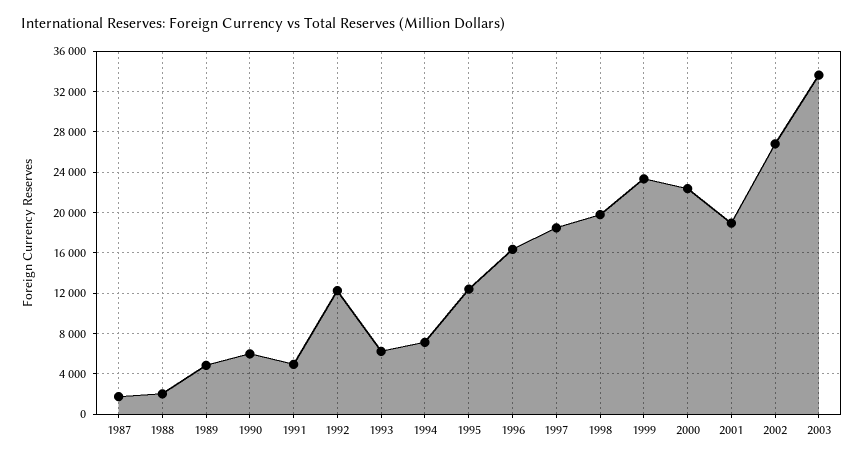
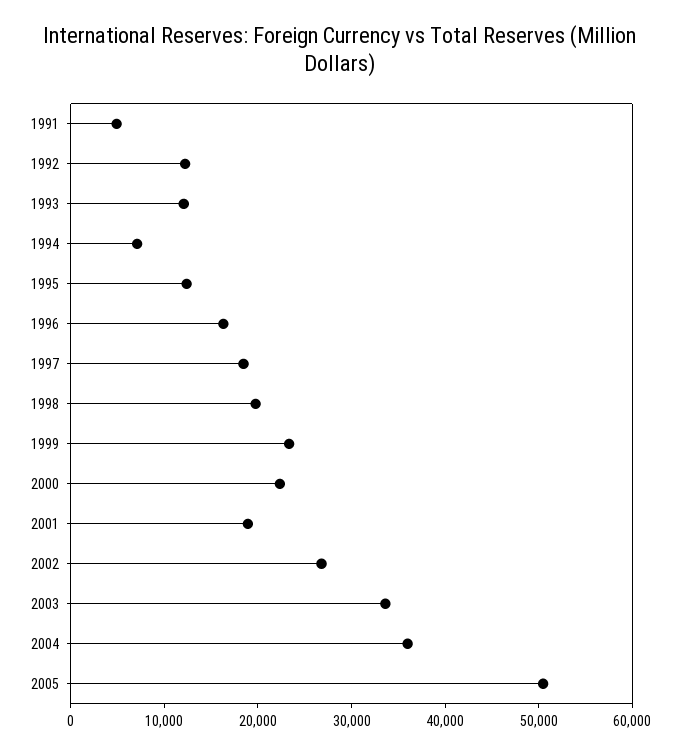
1987: 2000 -> none
1988: 2000 -> none
1989: 5000 -> none
1990: 6000 -> none
1993: 6000 -> 12000
2004: none -> 36000
2005: none -> 50000

